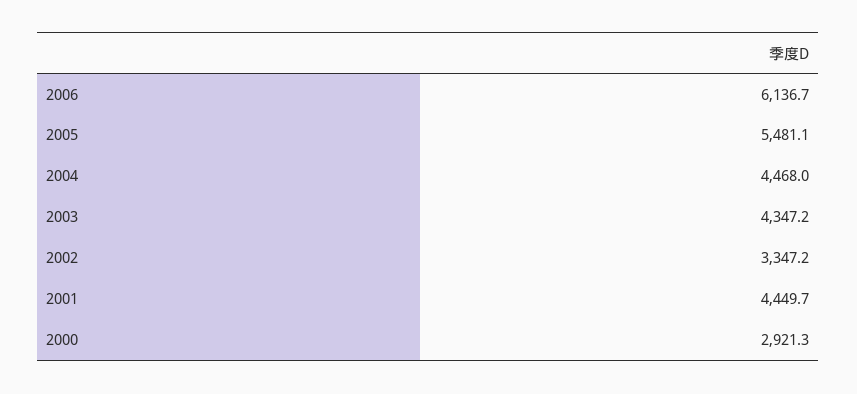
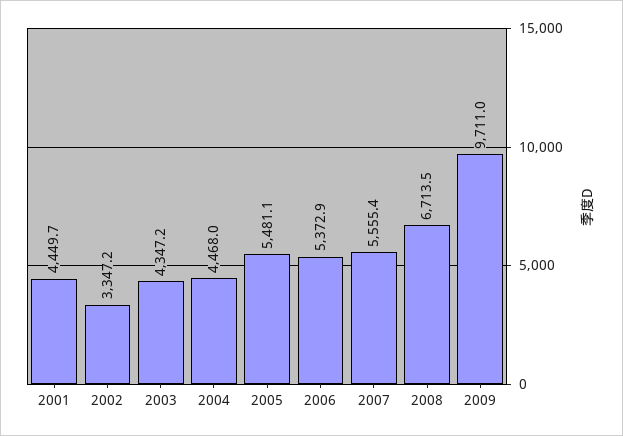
2006: 6136.7 -> 5372.9
2000: 2921.3 -> none
2007: none -> 5555.4
2008: none -> 6713.5
2009: none -> 9711

